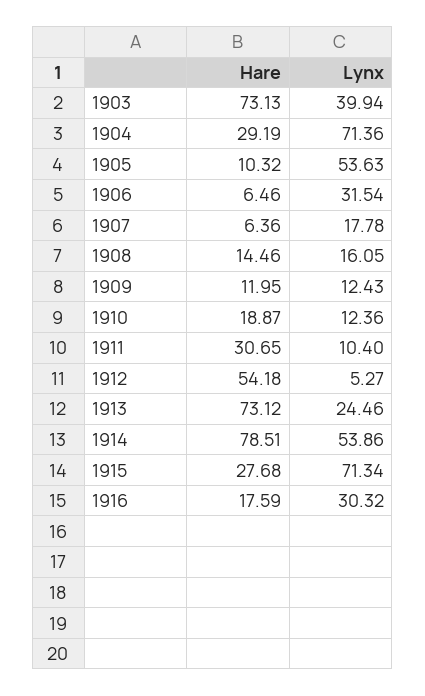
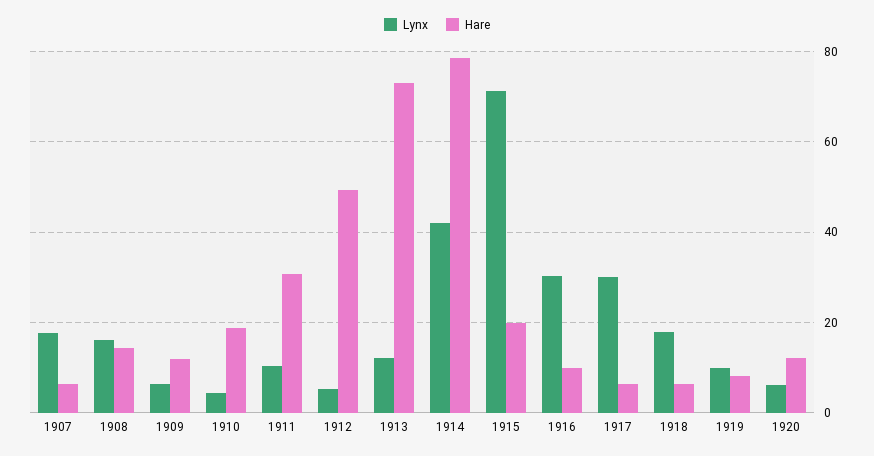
Hare, 1903: 73.13 -> none
Lynx, 1903: 39.94 -> none
Hare, 1904: 29.19 -> none
Lynx, 1904: 71.36 -> none
Hare, 1905: 10.32 -> none
Lynx, 1905: 53.63 -> none
Hare, 1906: 6.46 -> none
Lynx, 1906: 31.54 -> none
Lynx, 1909: 12.43 -> 6
Lynx, 1910: 12.36 -> 4
Hare, 1912: 54.18 -> 50
Lynx, 1913: 24.46 -> 12
Lynx, 1914: 53.86 -> 42
Hare, 1915: 27.68 -> 20
Hare, 1916: 17.59 -> 10
Lynx, 1917: none -> 30
Hare, 1917: none -> 6
Lynx, 1918: none -> 18
Hare, 1918: none -> 6
Lynx, 1919: none -> 10
Hare, 1919: none -> 8
Lynx, 1920: none -> 6
Hare, 1920: none -> 12

